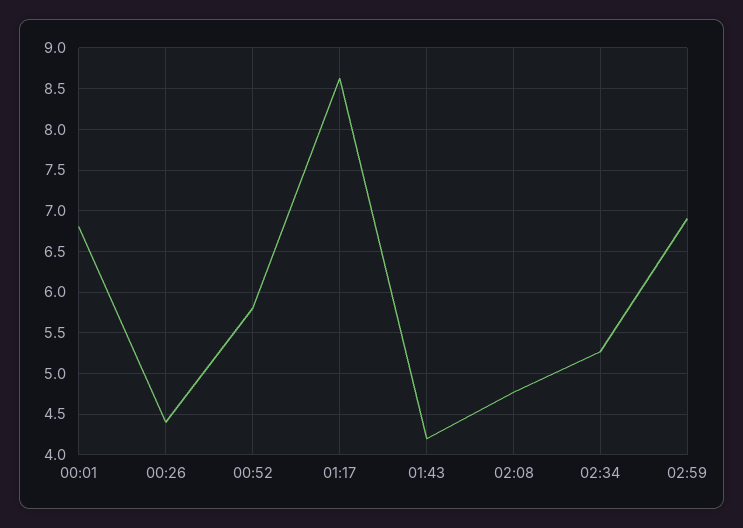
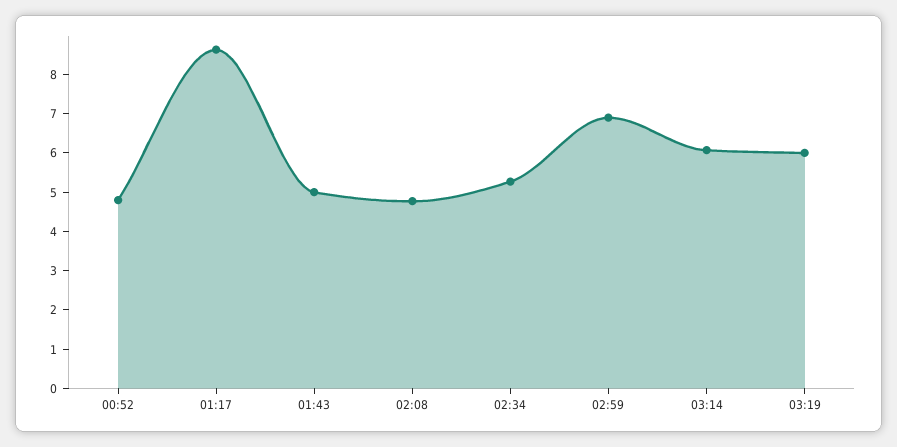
00:01: 6.8 -> none
00:26: 4.4 -> none
00:52: 5.8 -> 4.75
01:43: 4.2 -> 5
03:14: none -> 6
03:19: none -> 6

